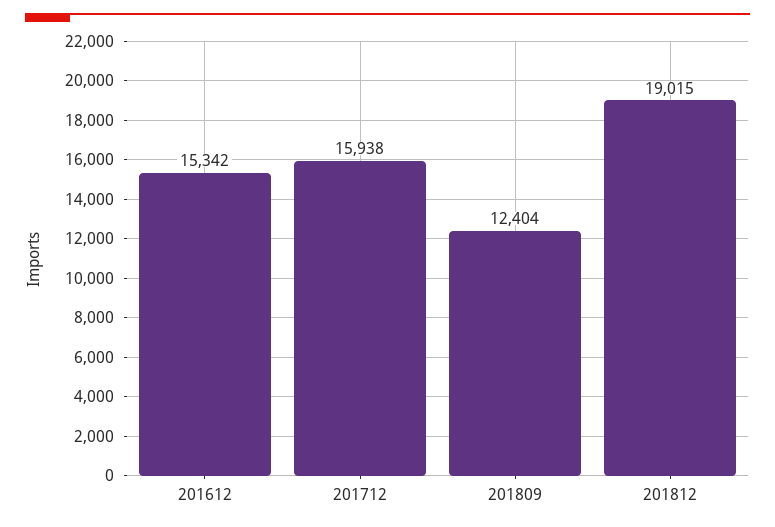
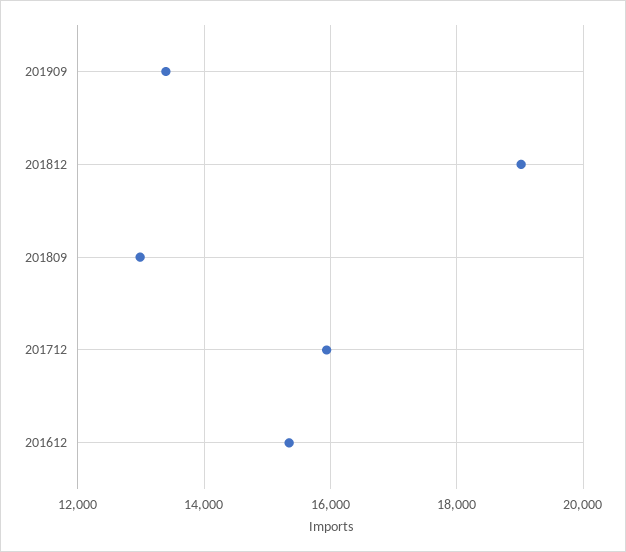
201809: 12404 -> 13000
201909: none -> 13400

